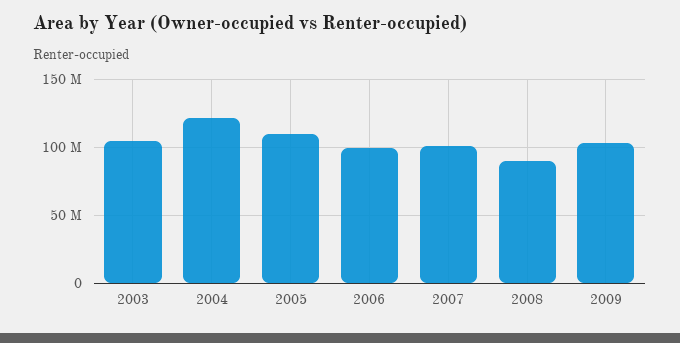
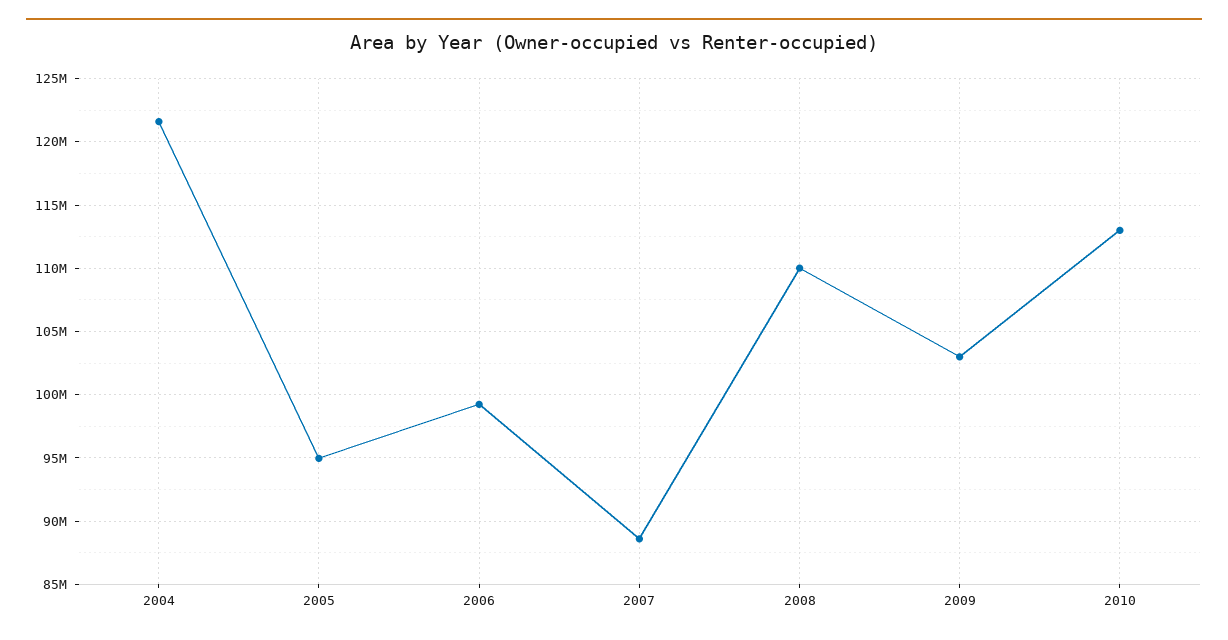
2003: 105000000 -> none
2005: 110000000 -> 95000000
2007: 100000000 -> 88500000
2008: 90000000 -> 110000000
2010: none -> 113000000

